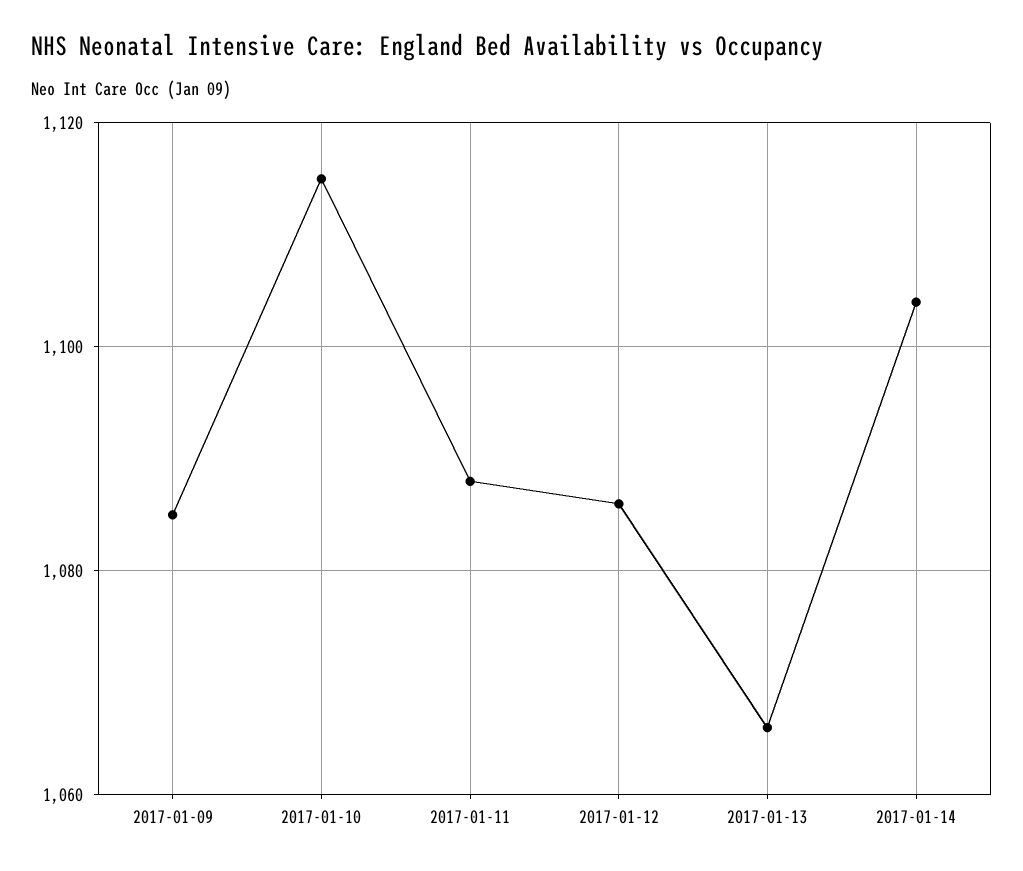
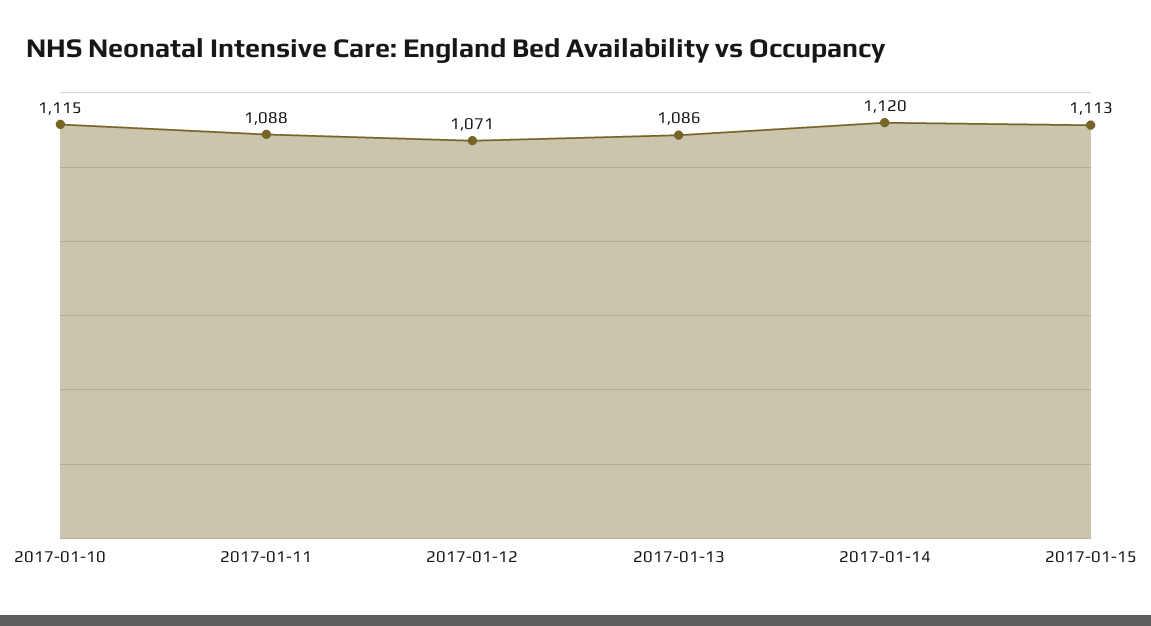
2017-01-09: 1085 -> none
2017-01-12: 1085 -> 1071
2017-01-13: 1065 -> 1086
2017-01-14: 1105 -> 1120
2017-01-15: none -> 1113

